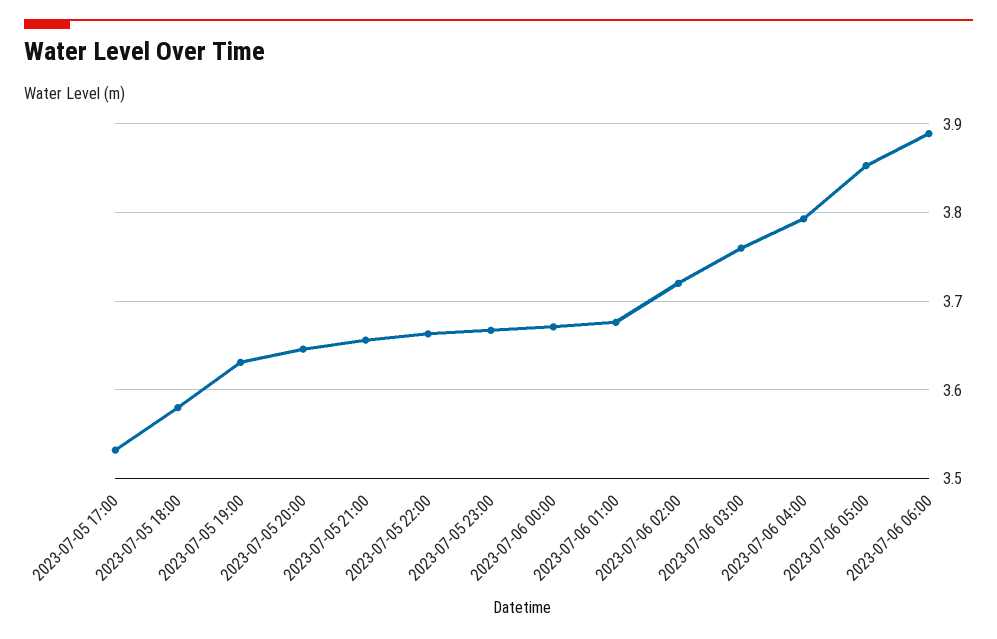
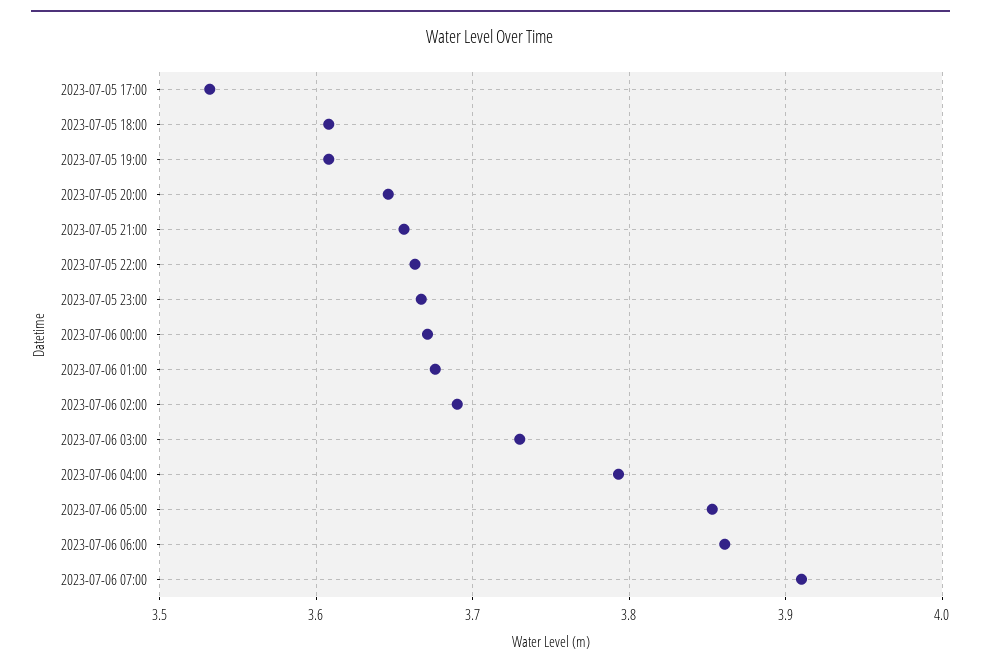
2023-07-05 18:00: 3.58 -> 3.61
2023-07-05 19:00: 3.63 -> 3.61
2023-07-06 02:00: 3.72 -> 3.69
2023-07-06 03:00: 3.76 -> 3.73
2023-07-06 06:00: 3.89 -> 3.86
2023-07-06 07:00: none -> 3.91

